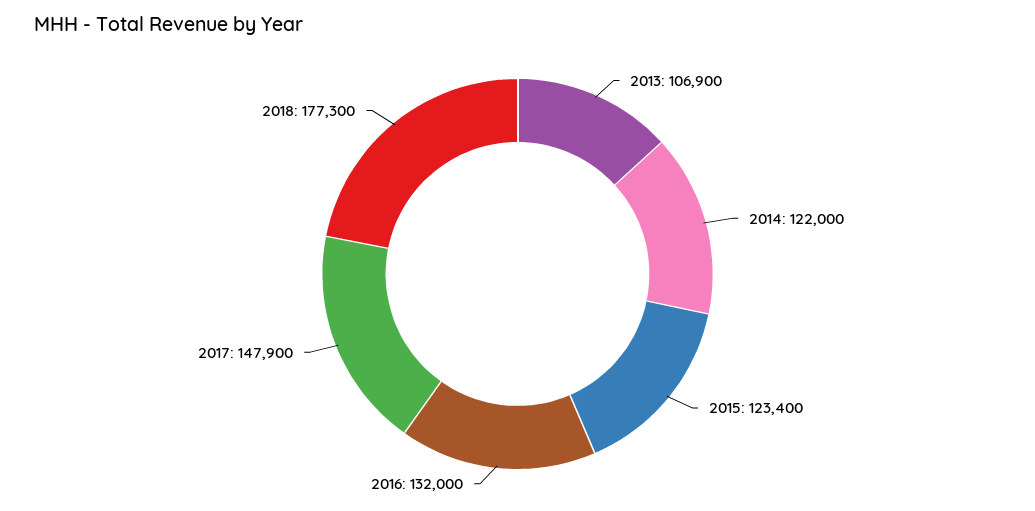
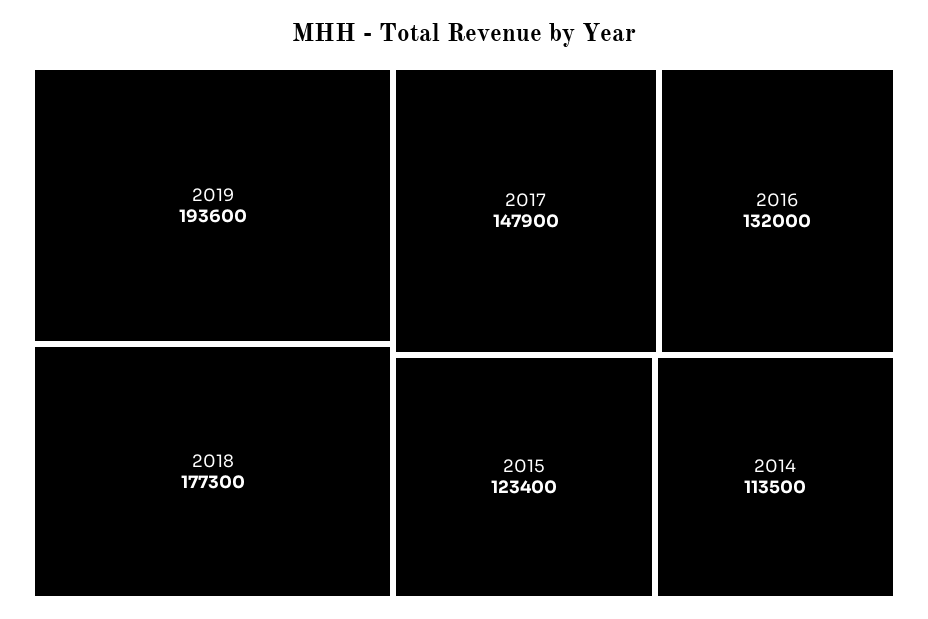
2013: 106900 -> none
2014: 122000 -> 113500
2019: none -> 193600

